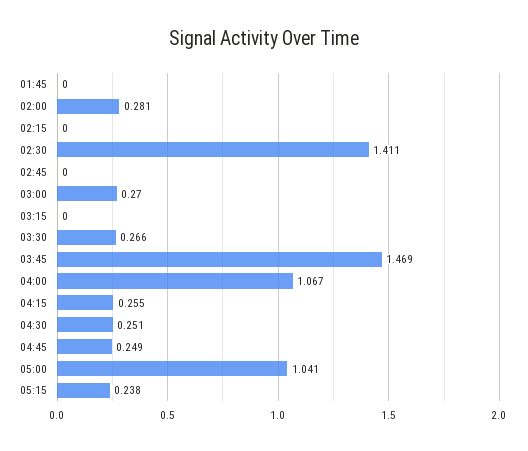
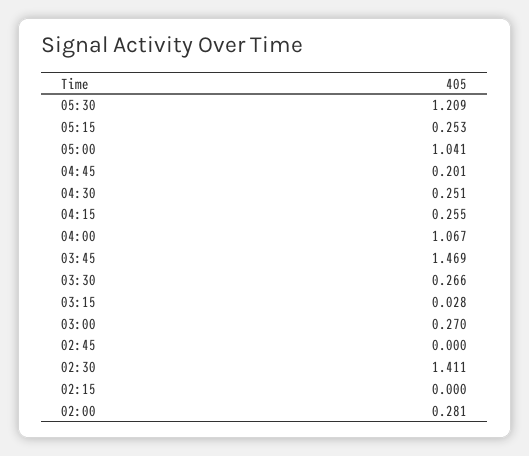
01:45: 0 -> none
03:15: 0 -> 0.028
04:45: 0.249 -> 0.201
05:15: 0.238 -> 0.253
05:30: none -> 1.209

